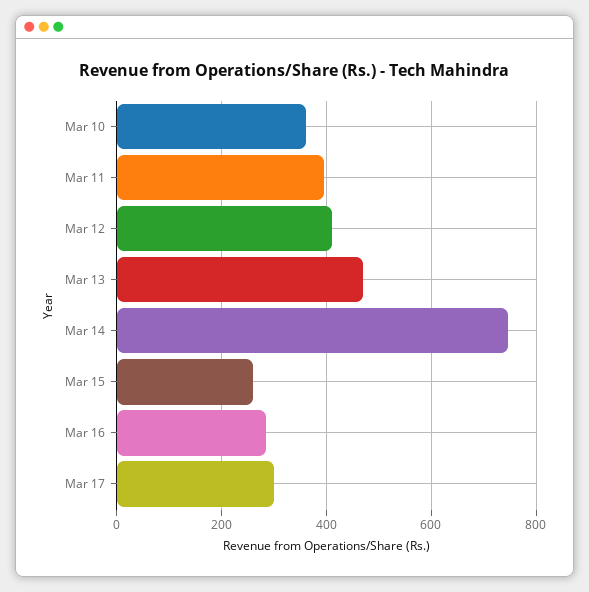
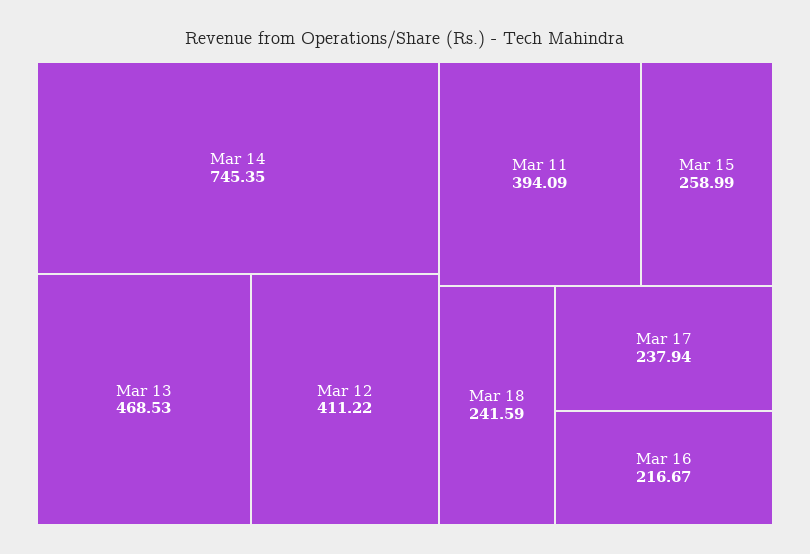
Mar 10: 360 -> none
Mar 16: 280 -> 216.67
Mar 17: 300 -> 237.94
Mar 18: none -> 241.59

